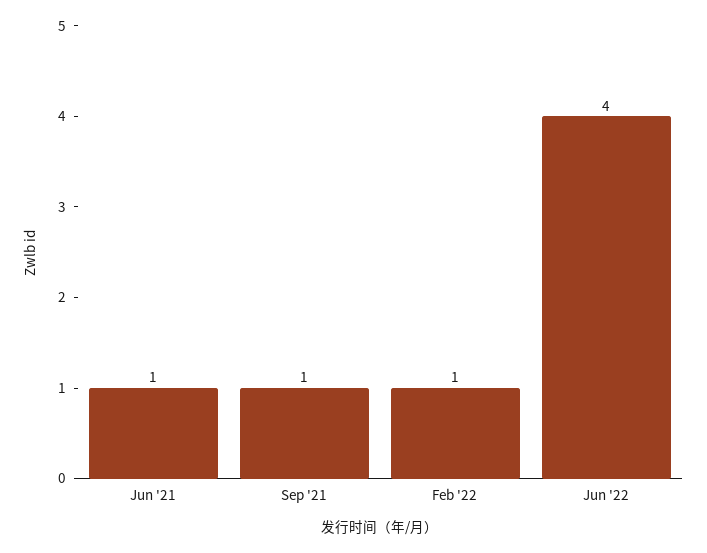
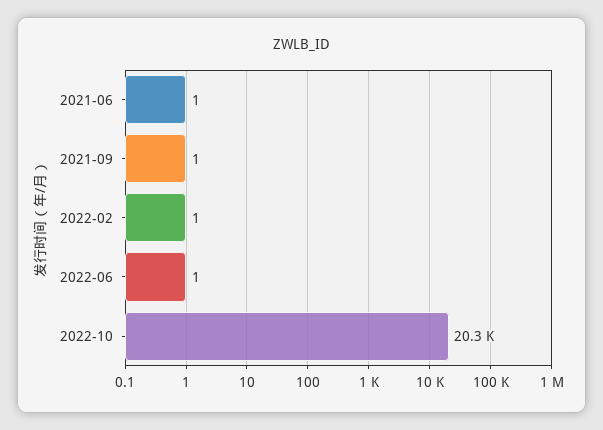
Jun '22: 4 -> 1
2022-10: none -> 20300

